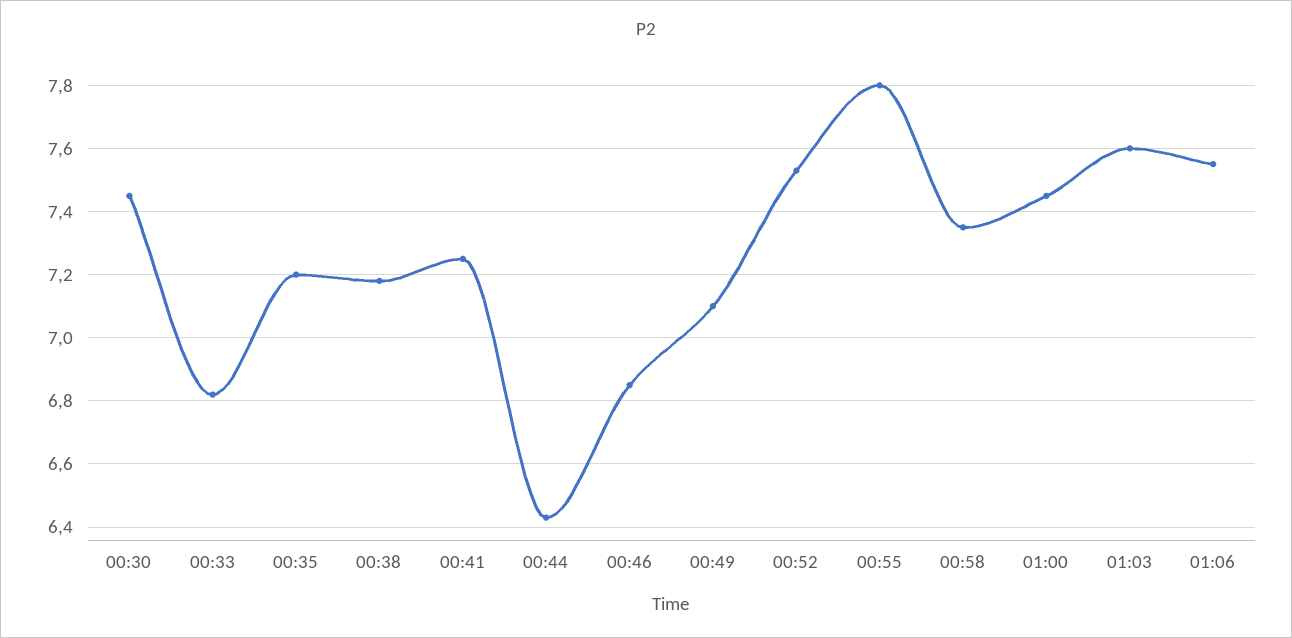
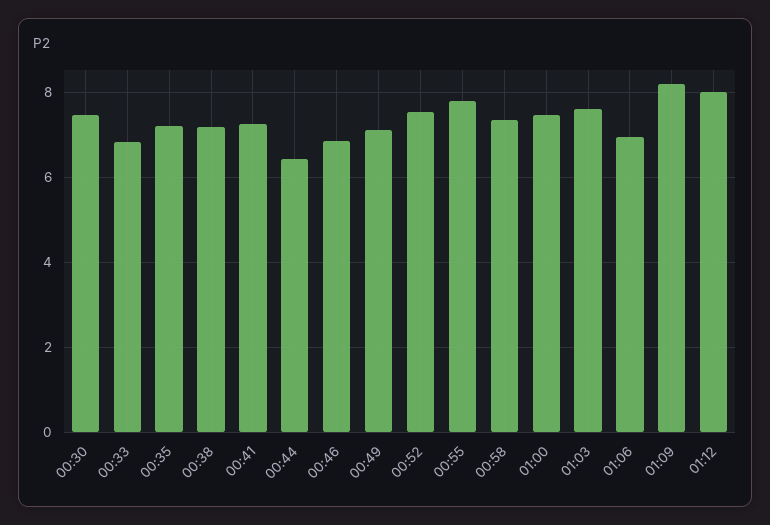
01:06: 7.55 -> 7
01:09: none -> 8.2
01:12: none -> 8

